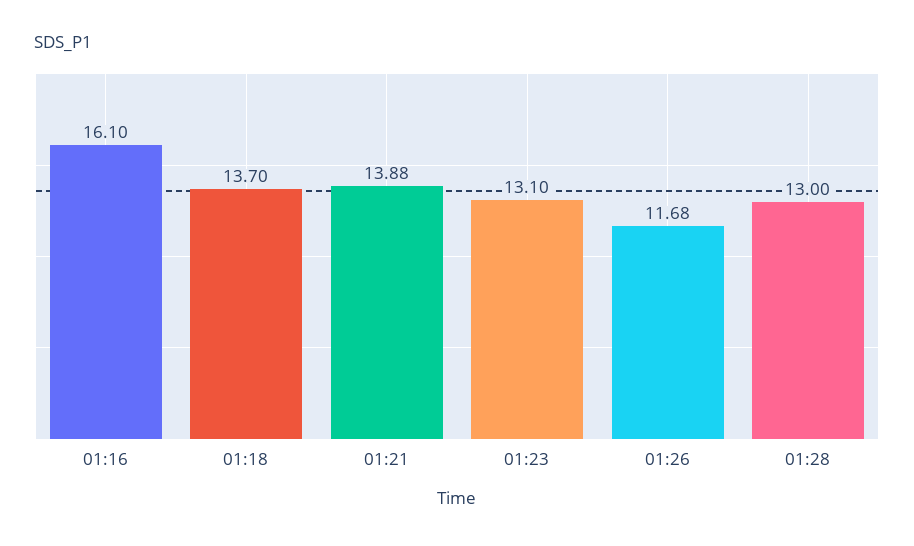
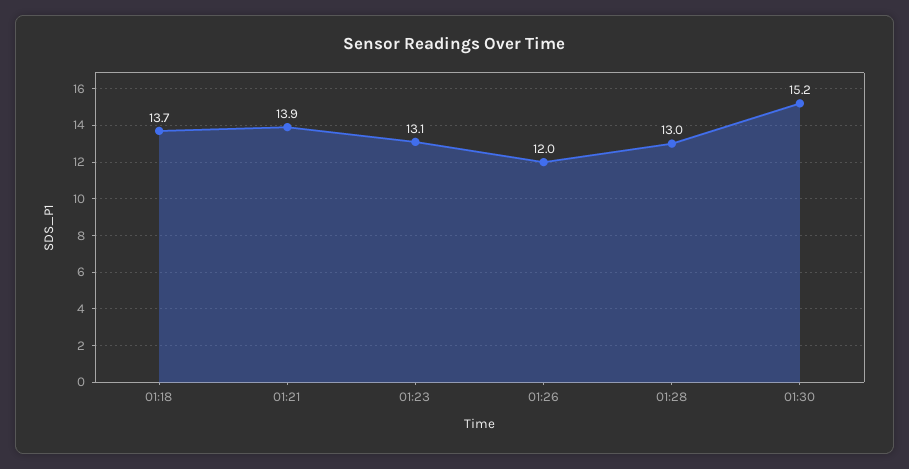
01:16: 16.1 -> none
01:26: 11.68 -> 12
01:30: none -> 15.2

